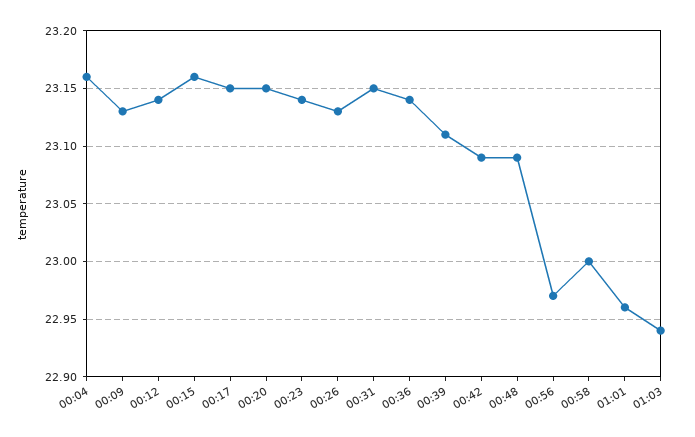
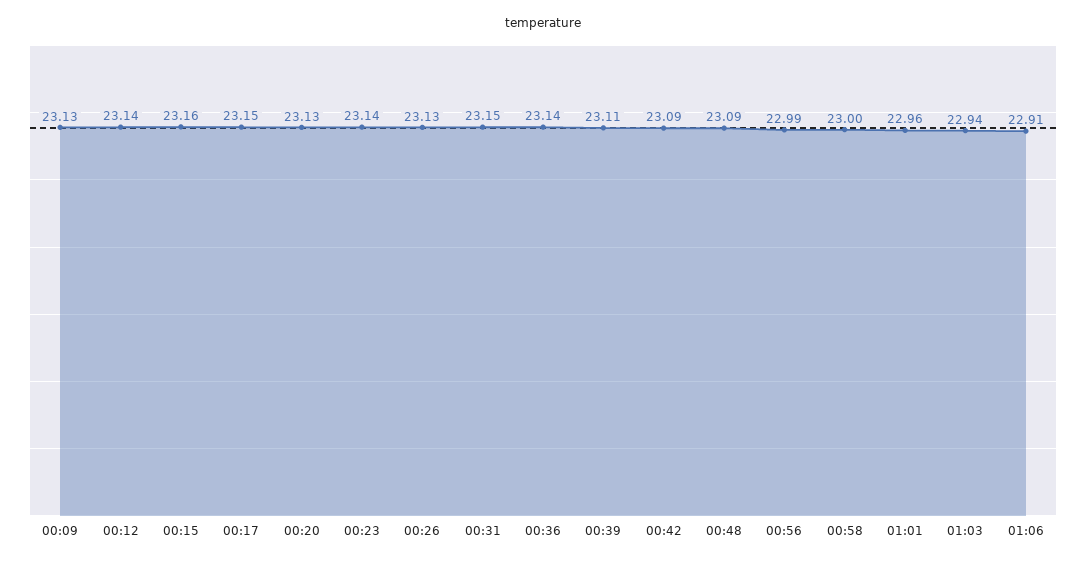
00:04: 23.16 -> none
00:20: 23.15 -> 23.13
00:56: 22.97 -> 22.99
01:06: none -> 22.91

